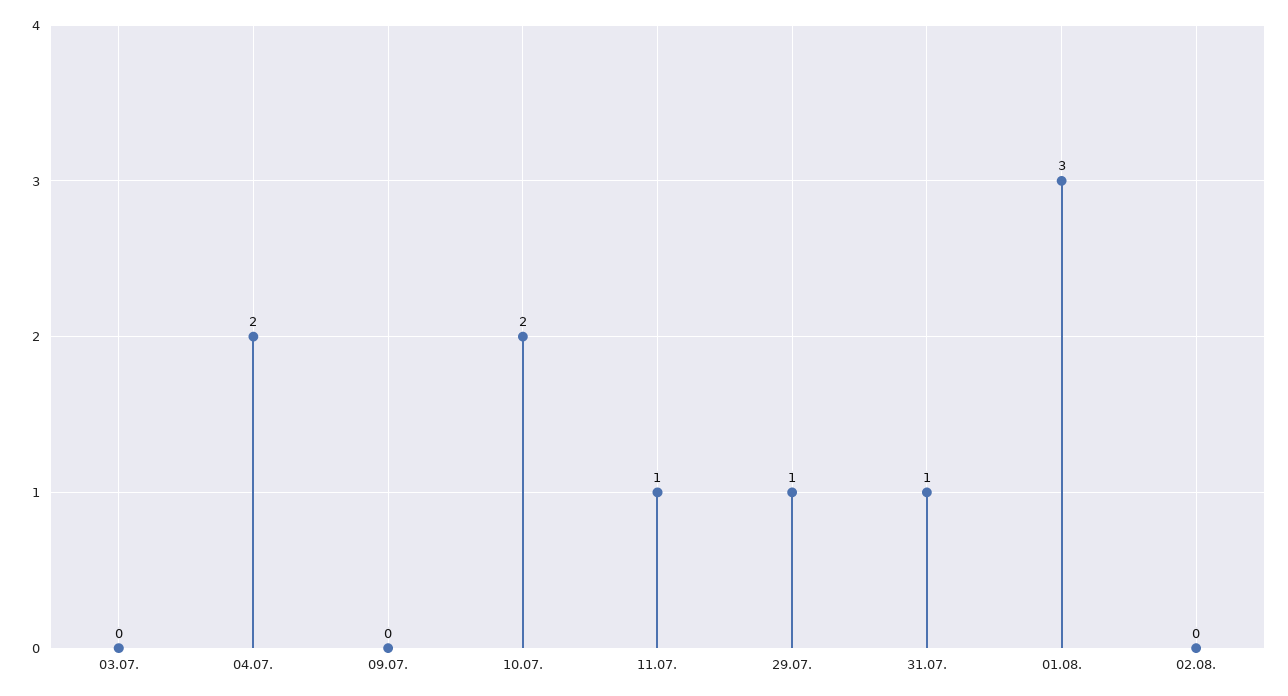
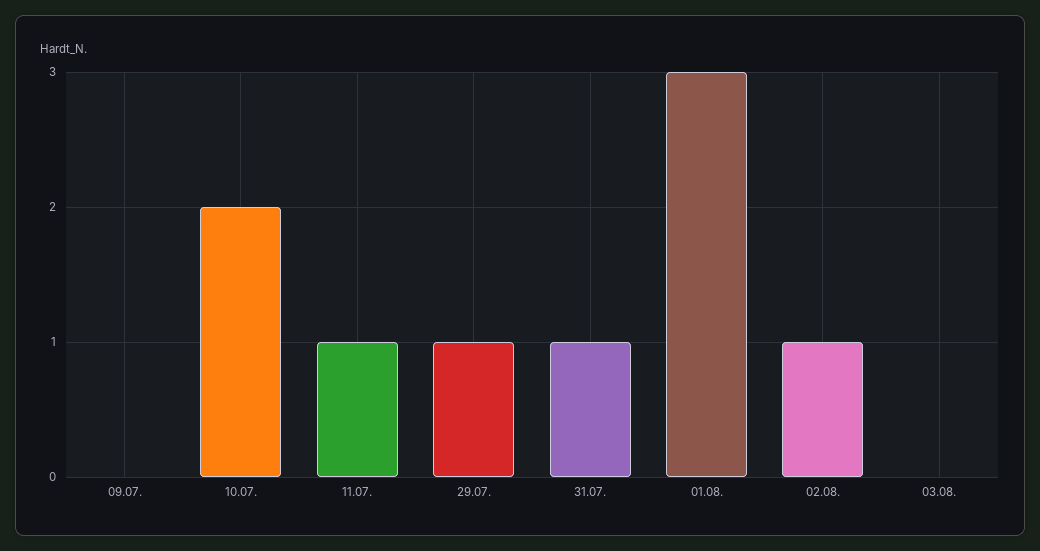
03.07.: 0 -> none
04.07.: 2 -> none
02.08.: 0 -> 1
03.08.: none -> 0

